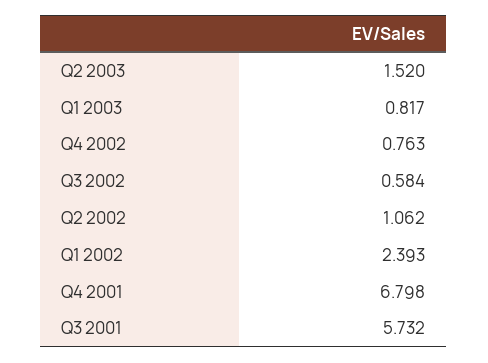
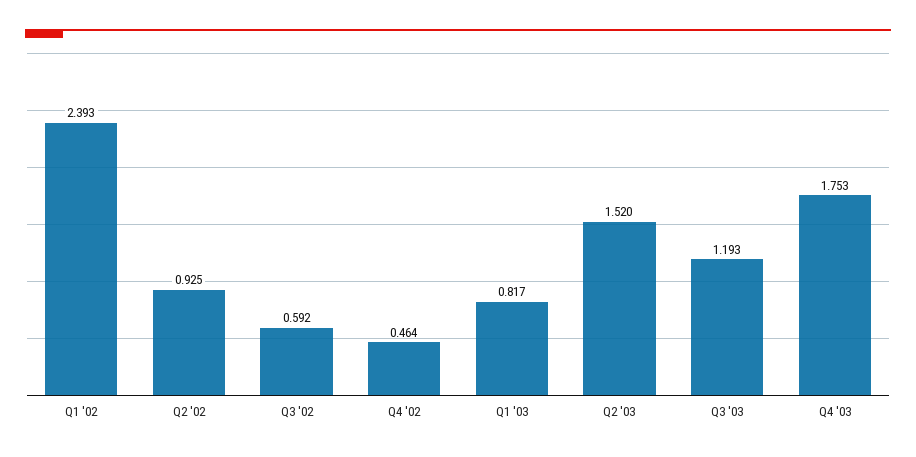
Q4 2002: 0.763 -> 0.464
Q3 2002: 0.584 -> 0.592
Q2 2002: 1.062 -> 0.925
Q4 2001: 6.798 -> none
Q3 2001: 5.732 -> none
Q3 '03: none -> 1.193
Q4 '03: none -> 1.753

